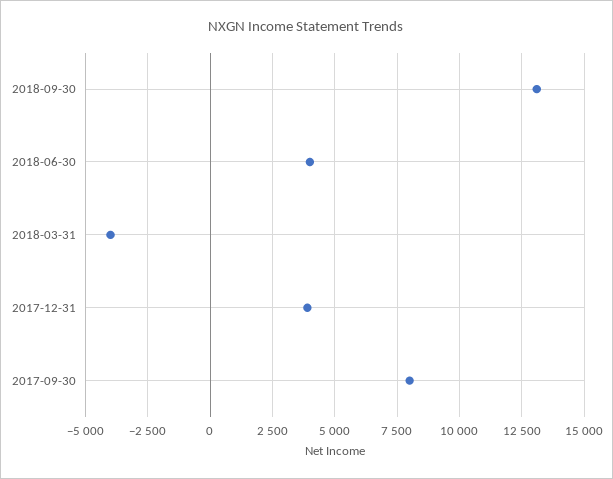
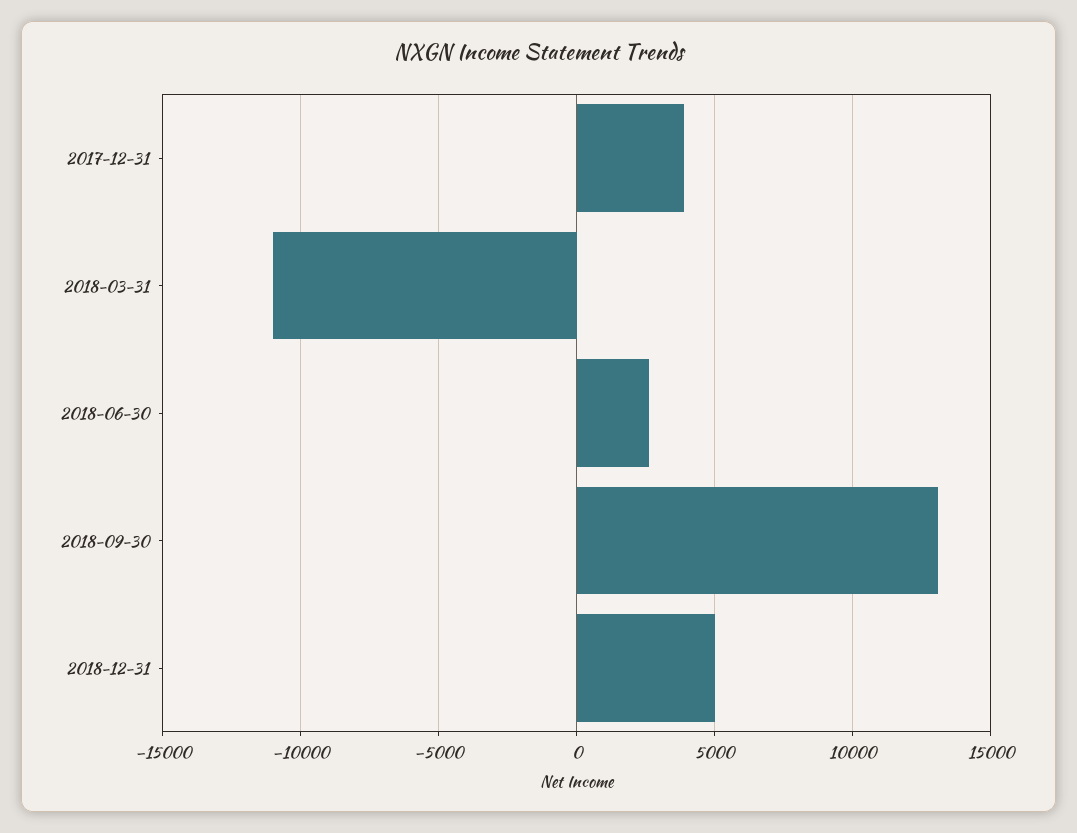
2018-06-30: 4000 -> 2500
2018-03-31: -4000 -> -11000
2017-09-30: 8000 -> none
2018-12-31: none -> 5000

